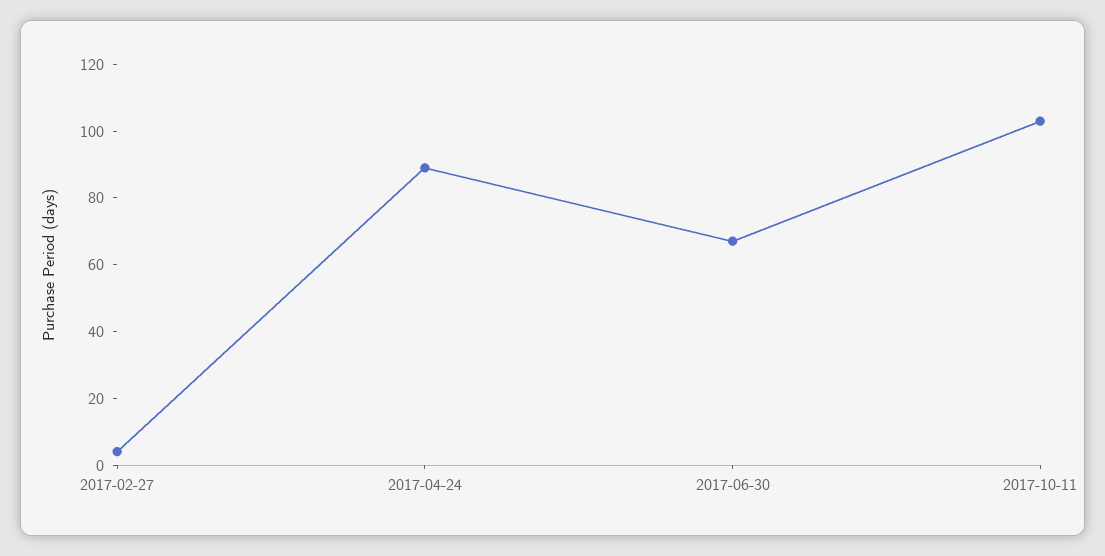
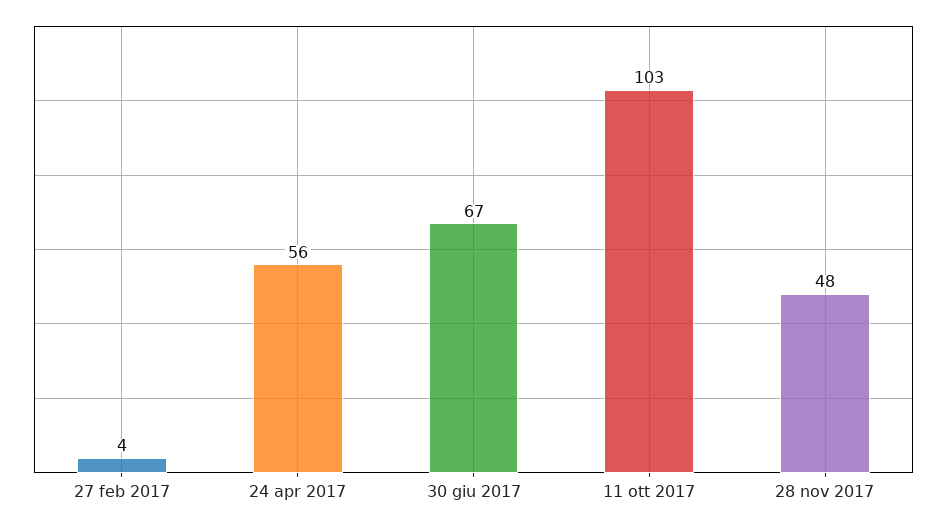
2017-04-24: 90 -> 56
28 nov 2017: none -> 48

